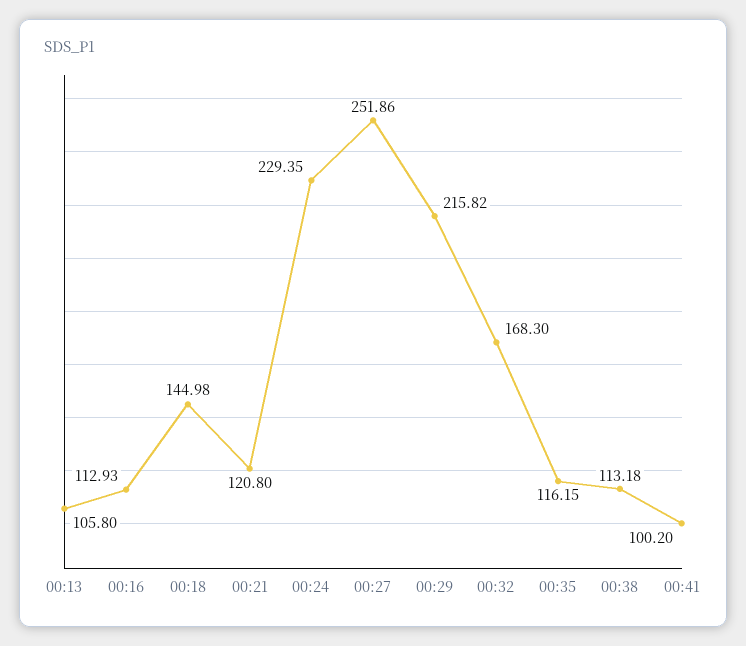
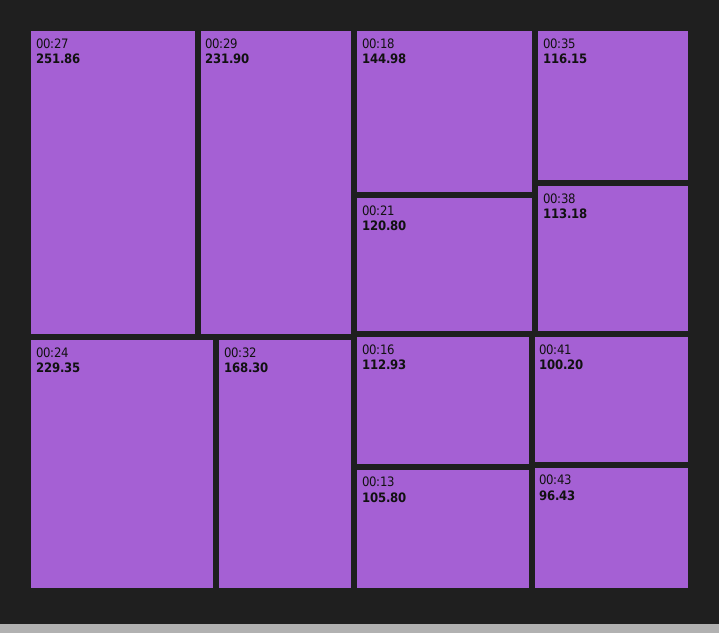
00:29: 215.82 -> 231.9
00:43: none -> 96.43

